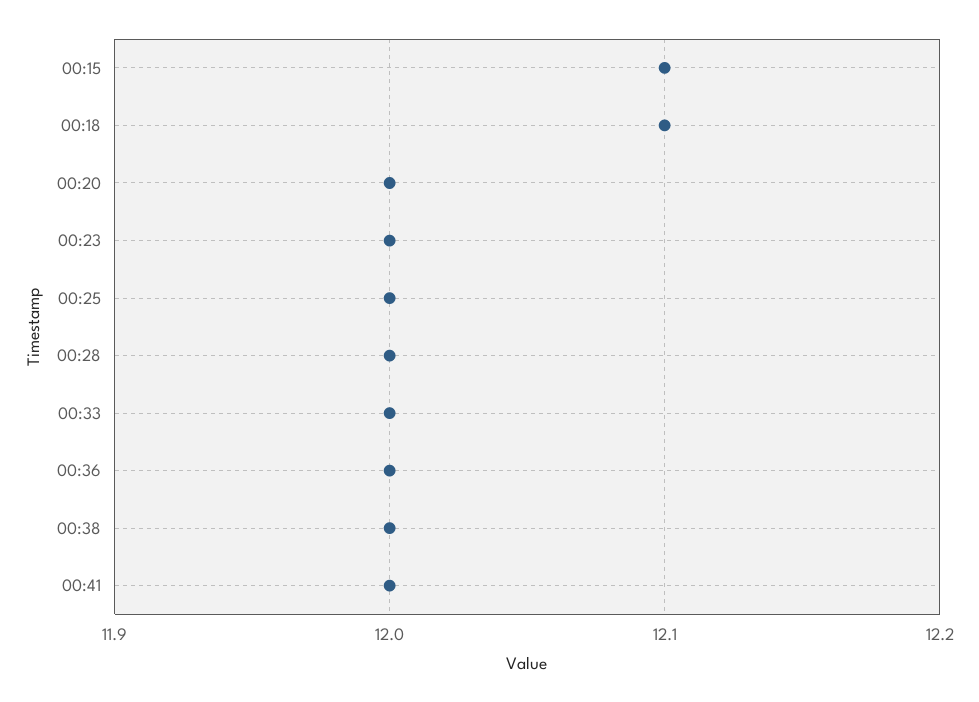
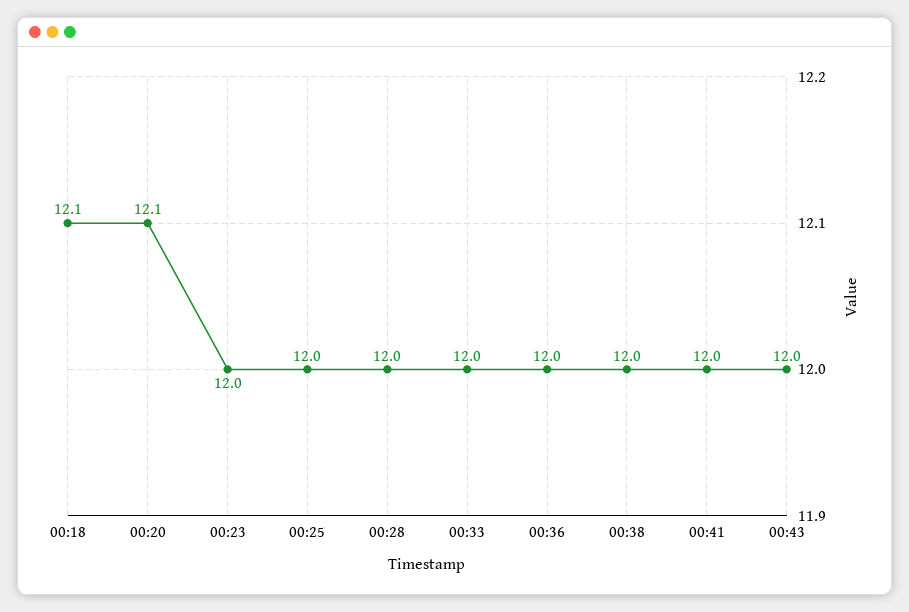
00:15: 12.1 -> none
00:20: 12 -> 12.1
00:43: none -> 12

